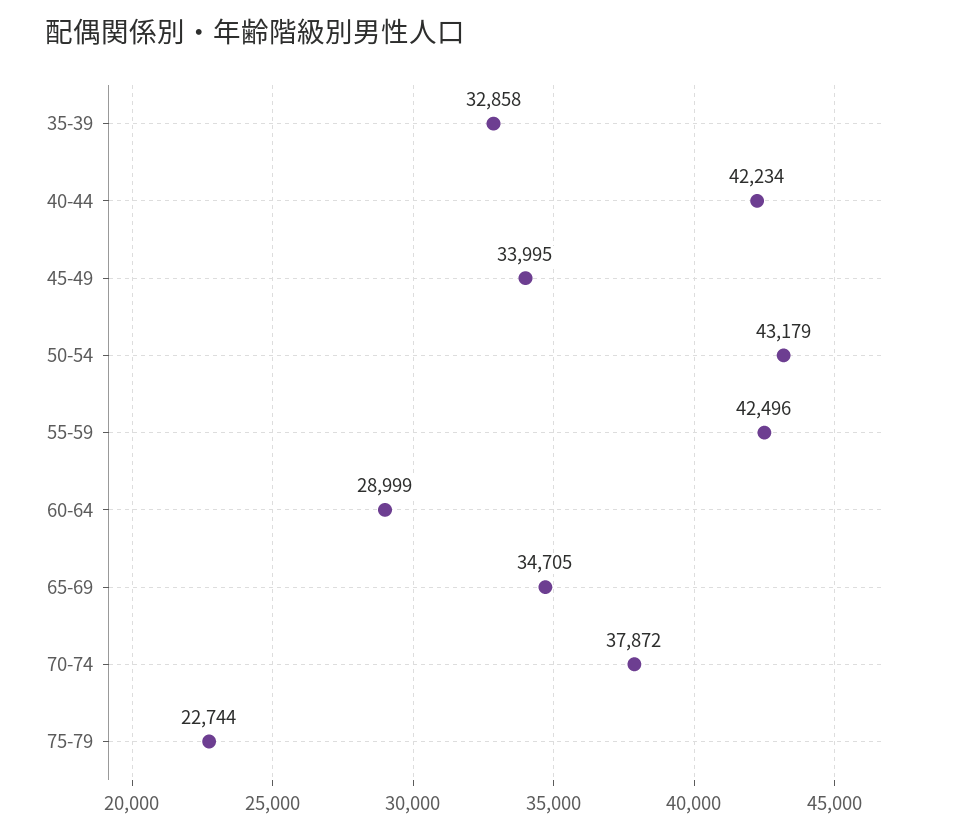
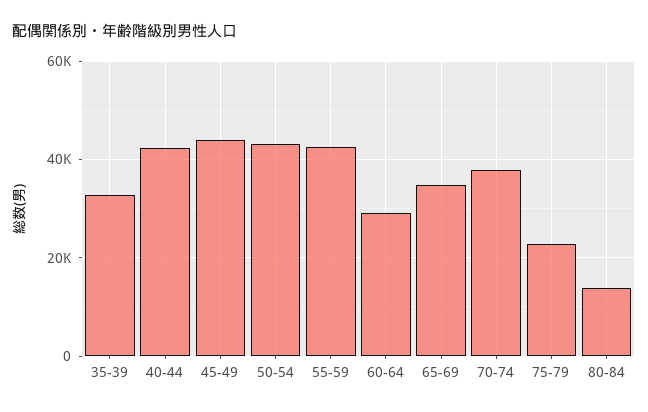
45-49: 33995 -> 44000
80-84: none -> 14000

